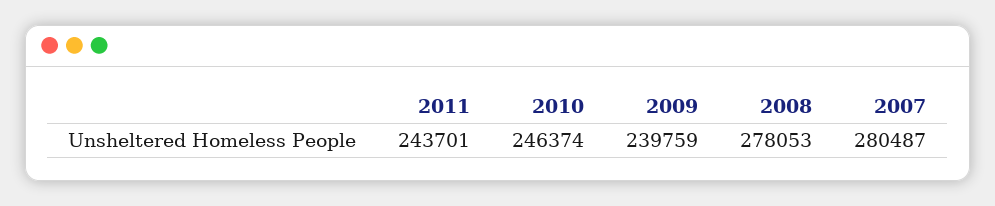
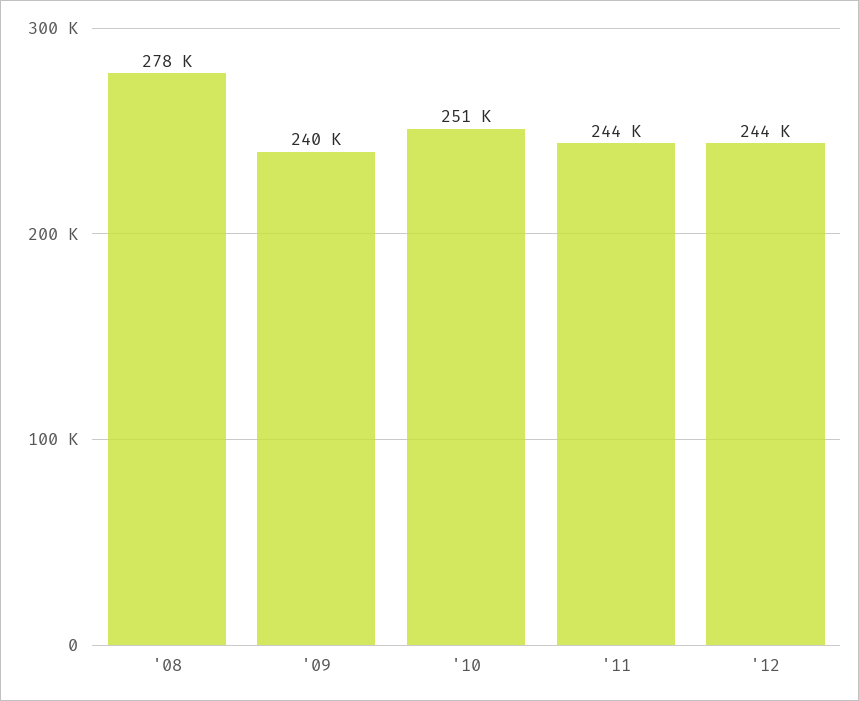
2010: 246374 -> 251000
2007: 280487 -> none
'12: none -> 244000

